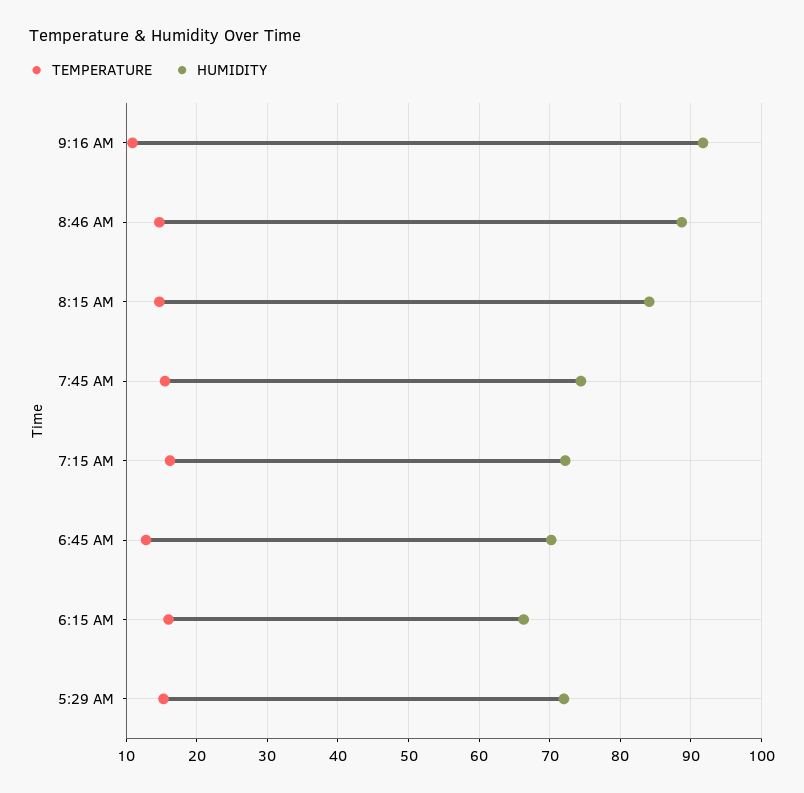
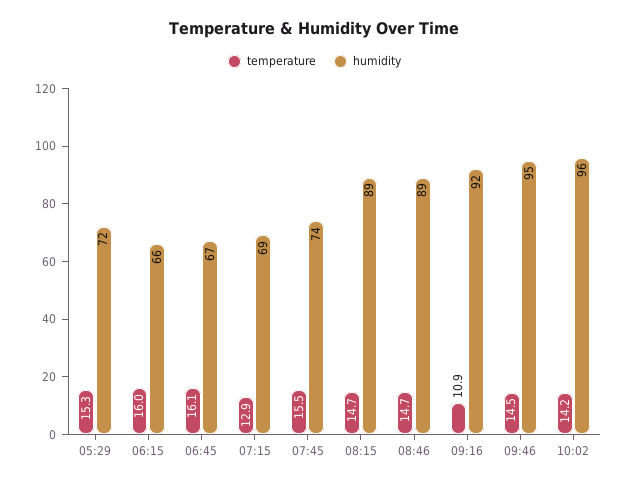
HUMIDITY, 8:15 AM: 84 -> 89
TEMPERATURE, 7:15 AM: 16 -> 12.9
HUMIDITY, 7:15 AM: 72 -> 69
TEMPERATURE, 6:45 AM: 13 -> 16.1
HUMIDITY, 6:45 AM: 70 -> 67
TEMPERATURE, 09:46: none -> 14.5
HUMIDITY, 09:46: none -> 95
TEMPERATURE, 10:02: none -> 14.2
HUMIDITY, 10:02: none -> 96

